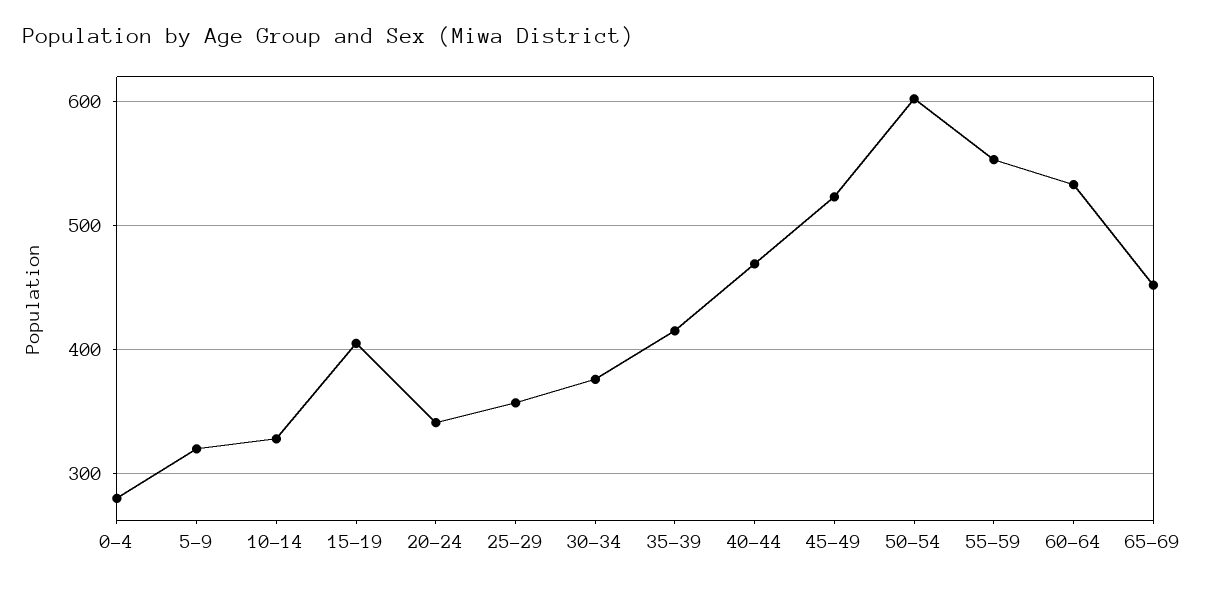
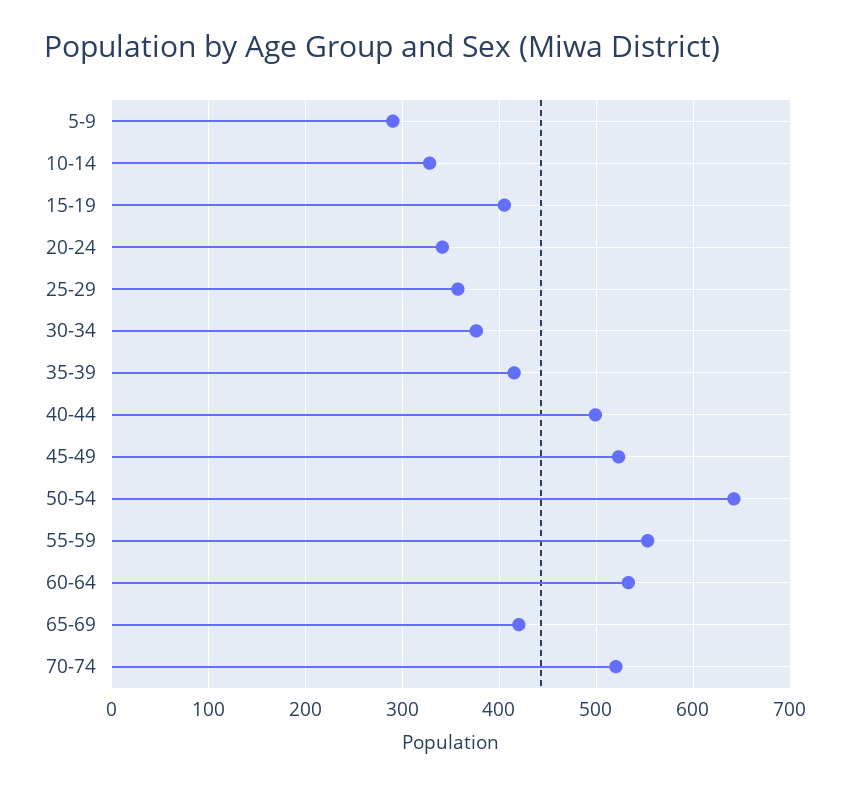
0-4: 280 -> none
5-9: 320 -> 290
40-44: 470 -> 500
50-54: 600 -> 640
65-69: 450 -> 420
70-74: none -> 520

